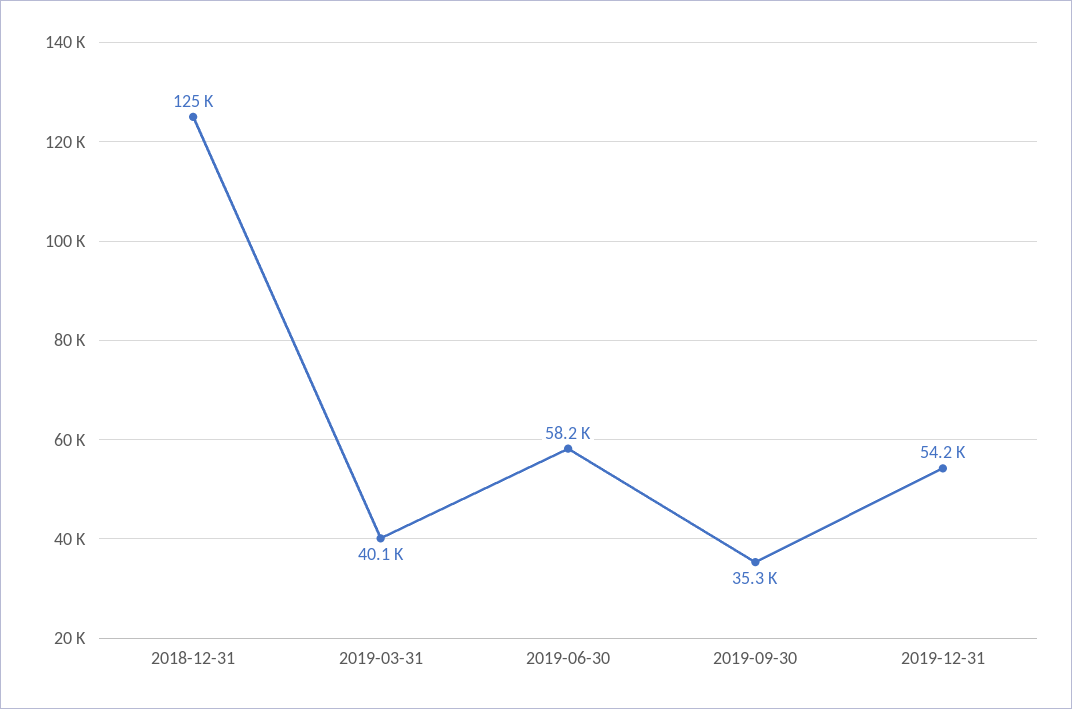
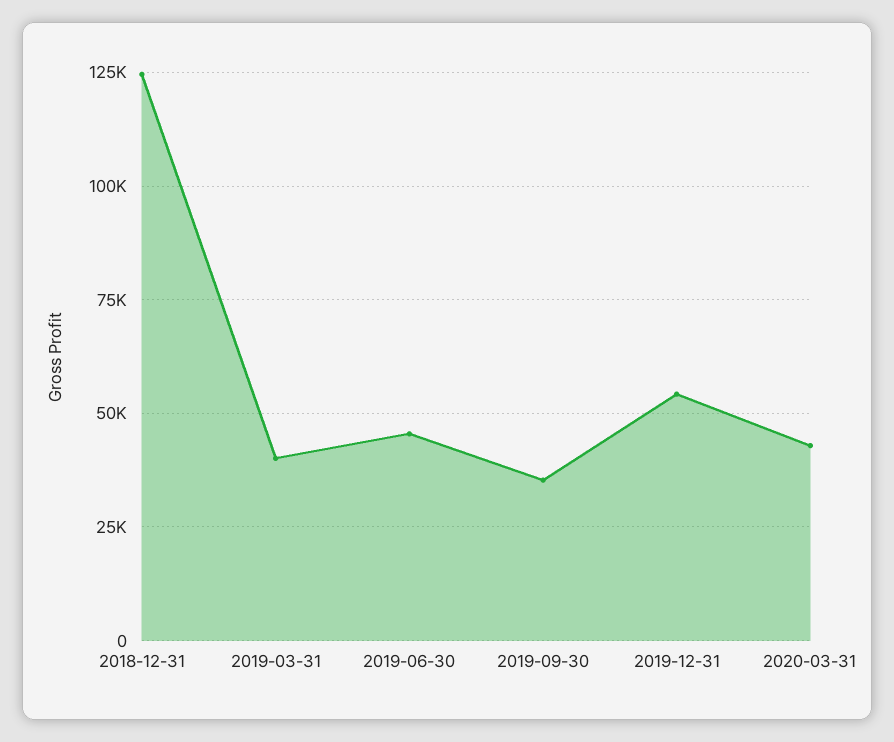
2019-06-30: 58200 -> 45000
2020-03-31: none -> 42500

